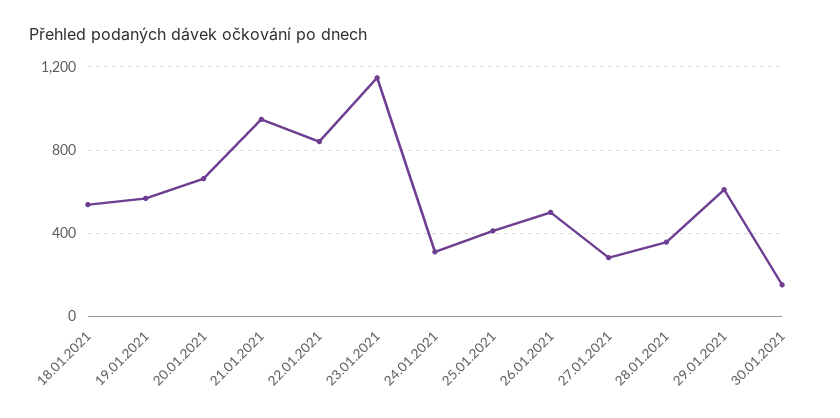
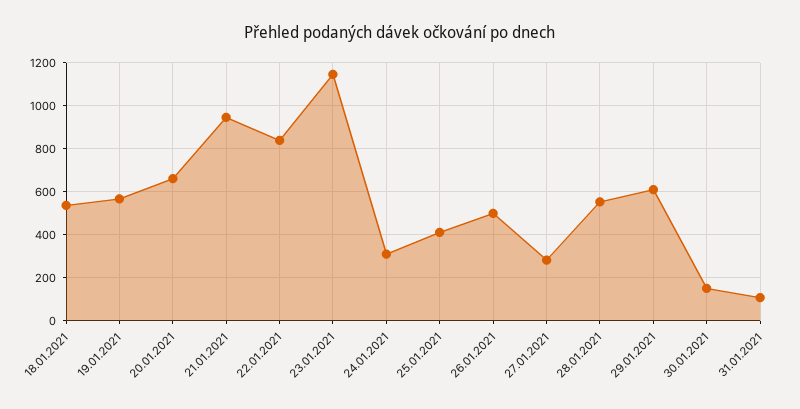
28.01.2021: 350 -> 550
31.01.2021: none -> 100

